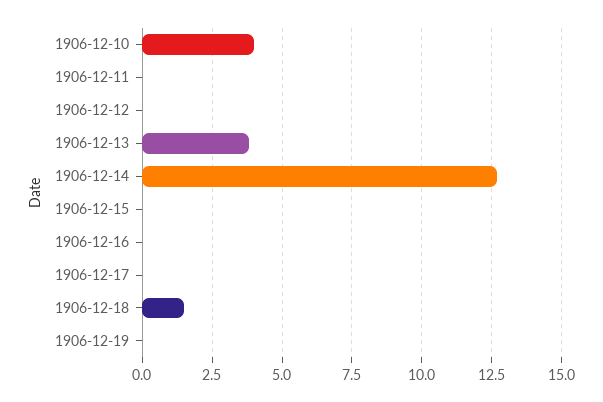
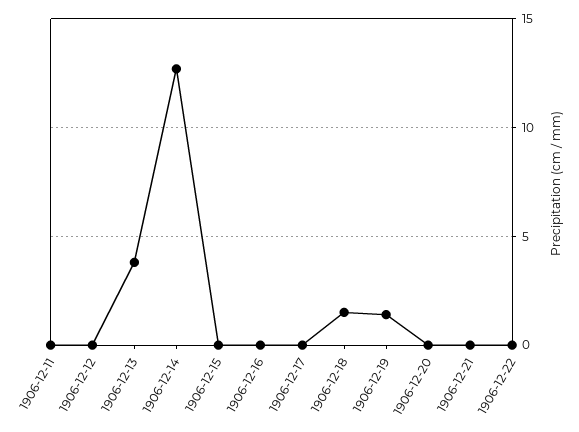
1906-12-10: 4 -> none
1906-12-19: 0 -> 1.5
1906-12-20: none -> 0
1906-12-21: none -> 0
1906-12-22: none -> 0

